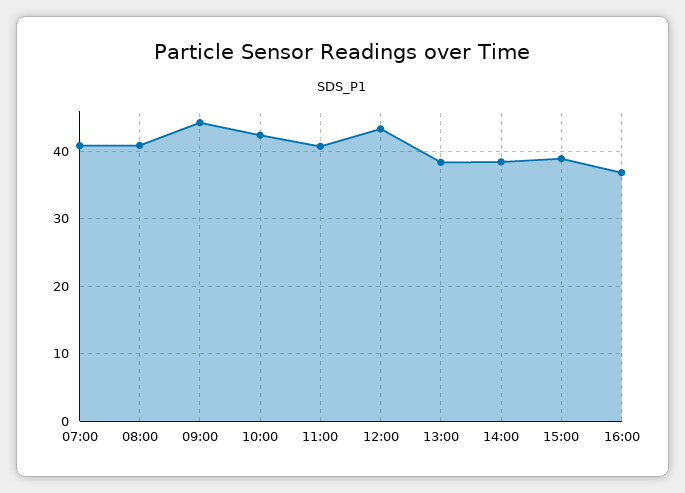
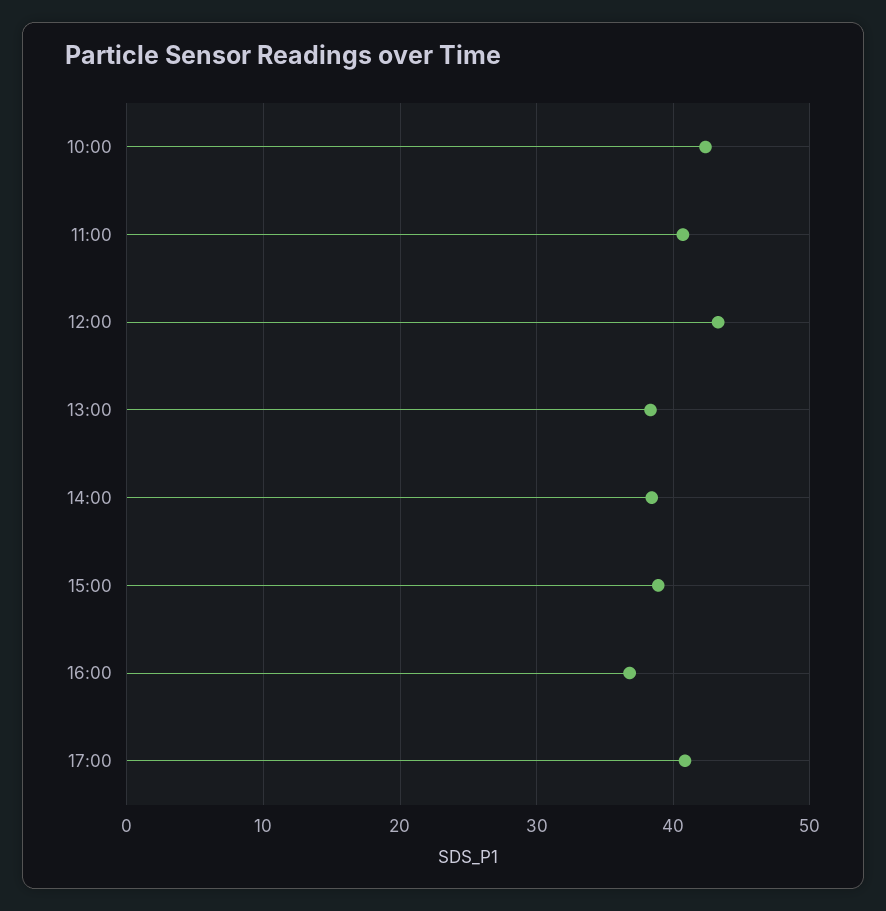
07:00: 41 -> none
08:00: 41 -> none
09:00: 44 -> none
17:00: none -> 41

